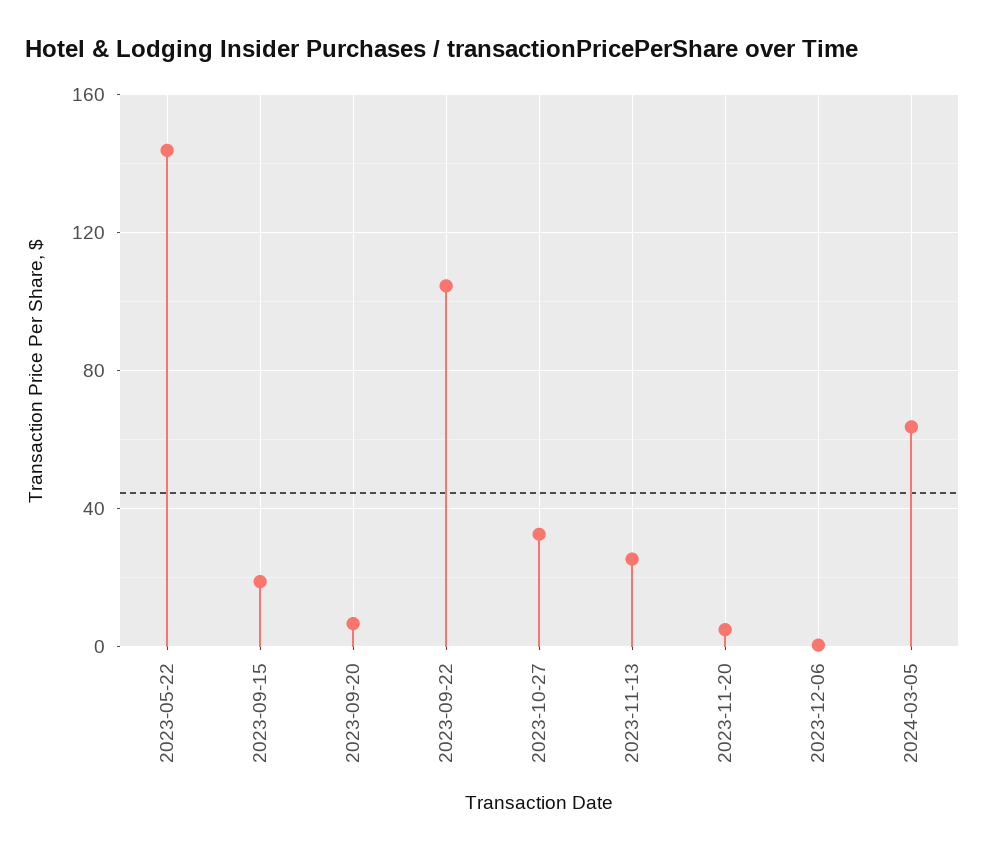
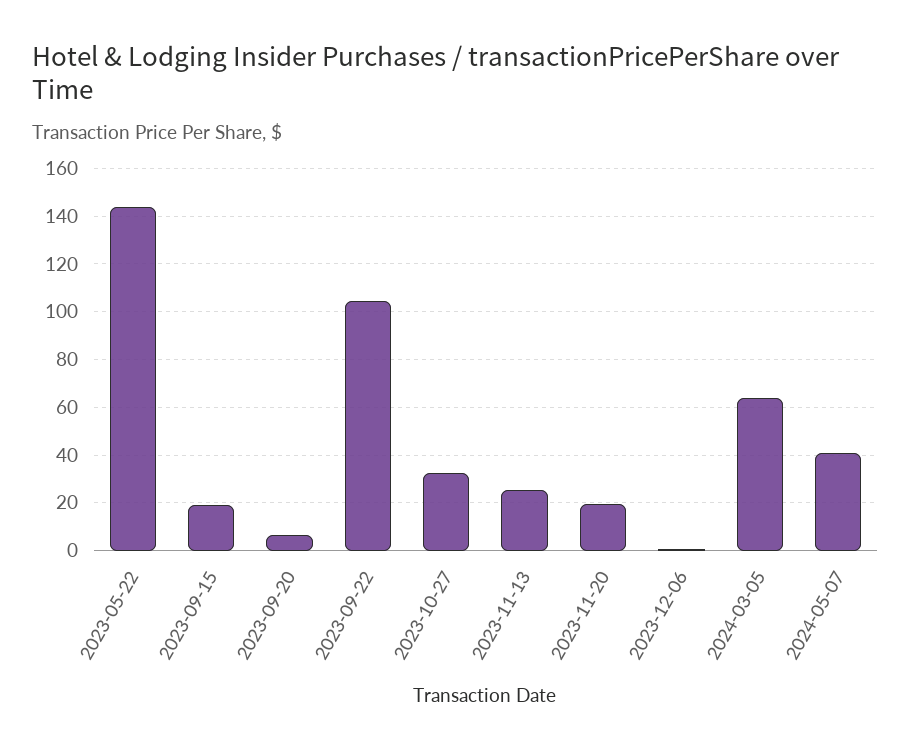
2023-11-20: 5 -> 20
2024-05-07: none -> 40

